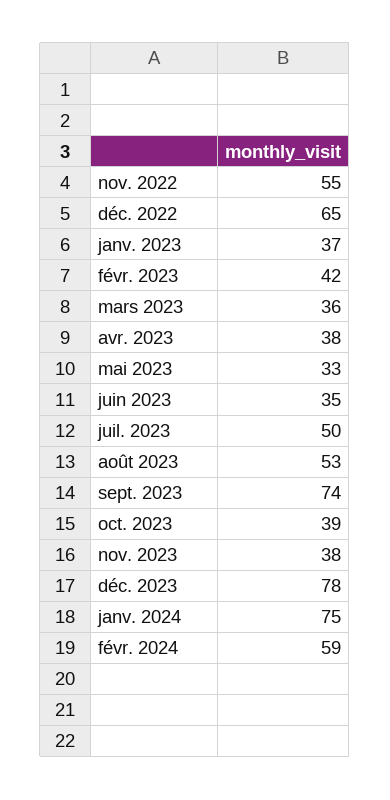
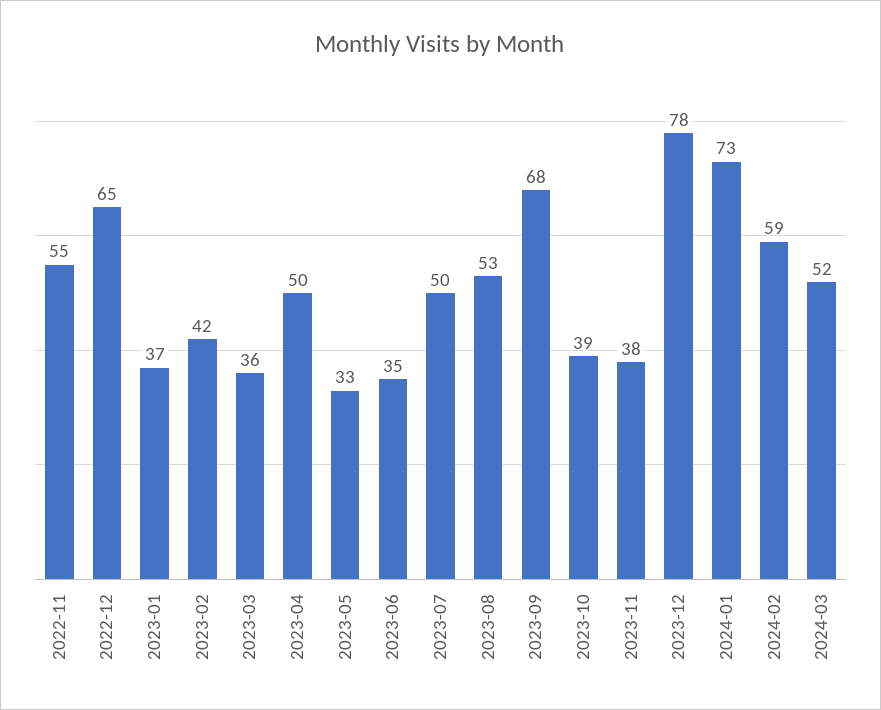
avr. 2023: 38 -> 50
sept. 2023: 74 -> 68
janv. 2024: 75 -> 73
2024-03: none -> 52

